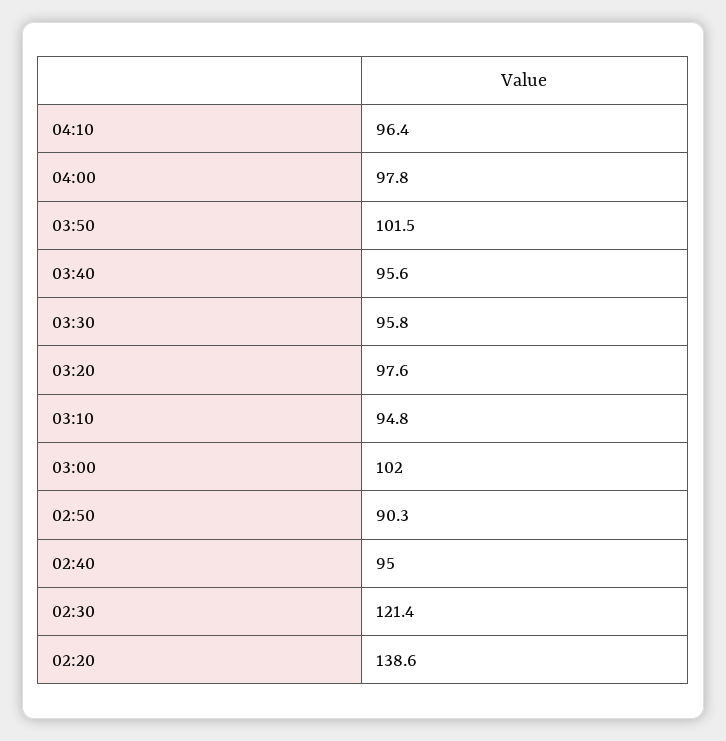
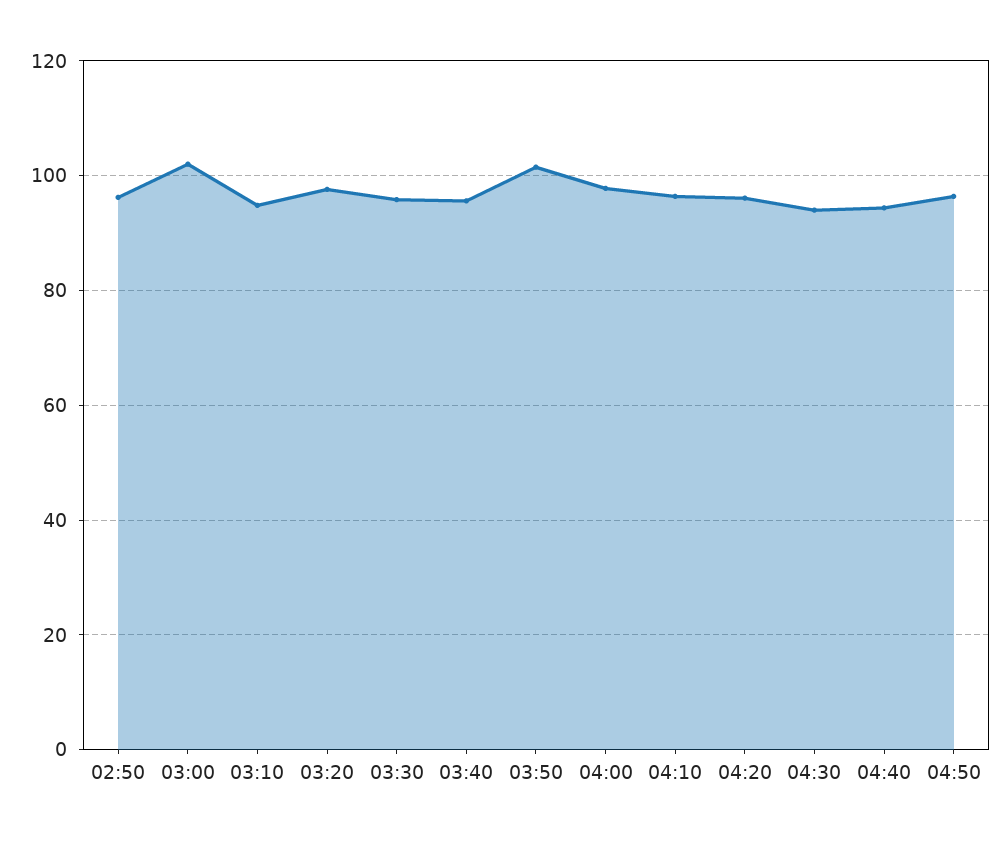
02:50: 90.3 -> 96
02:40: 95 -> none
02:30: 121.4 -> none
02:20: 138.6 -> none
04:20: none -> 96
04:30: none -> 94
04:40: none -> 94
04:50: none -> 96

